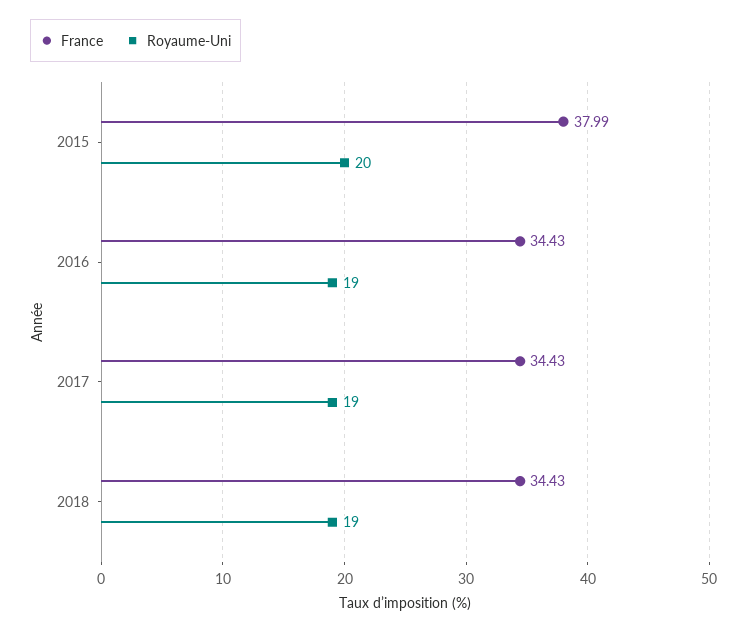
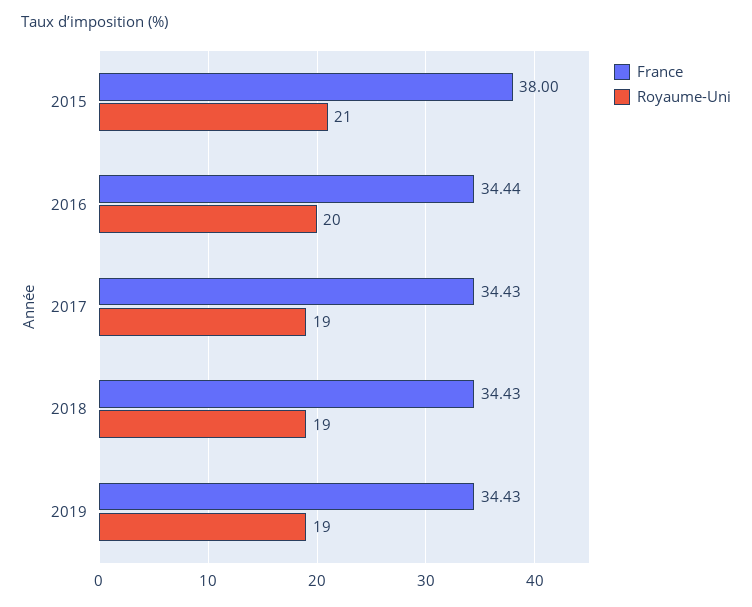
France, 2015: 37.99 -> 38
Royaume-Uni, 2015: 20 -> 21
France, 2016: 34.43 -> 34.44
Royaume-Uni, 2016: 19 -> 20
France, 2019: none -> 34.43
Royaume-Uni, 2019: none -> 19

